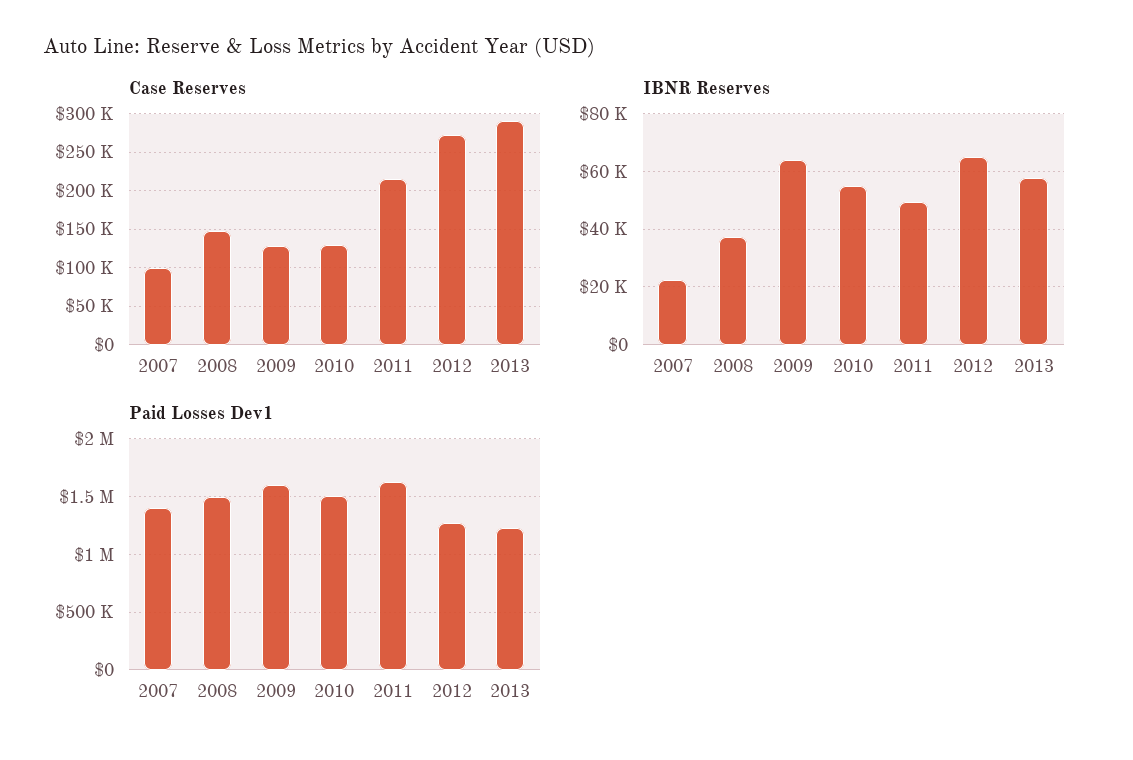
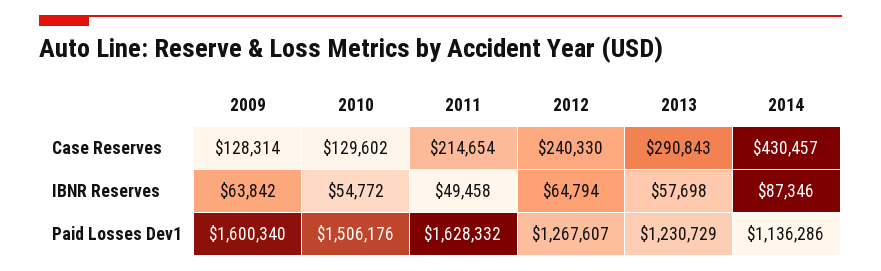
Case Reserves, 2007: 100000 -> none
Case Reserves, 2008: 150000 -> none
Case Reserves, 2012: 270000 -> 240330
IBNR Reserves, 2007: 22500 -> none
IBNR Reserves, 2008: 37500 -> none
Paid Losses Dev1, 2007: 1400000 -> none
Paid Losses Dev1, 2008: 1500000 -> none
Case Reserves, 2014: none -> 430457
IBNR Reserves, 2014: none -> 87346
Paid Losses Dev1, 2014: none -> 1136286

